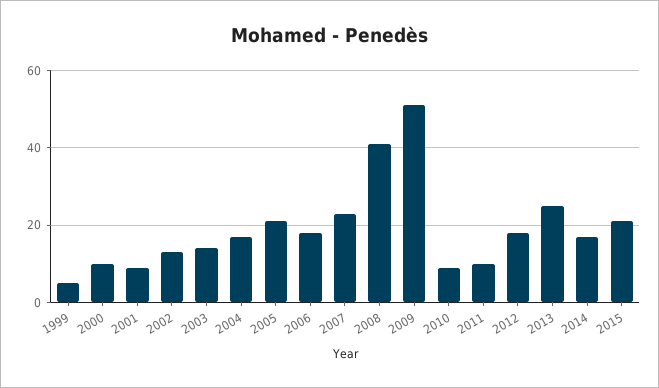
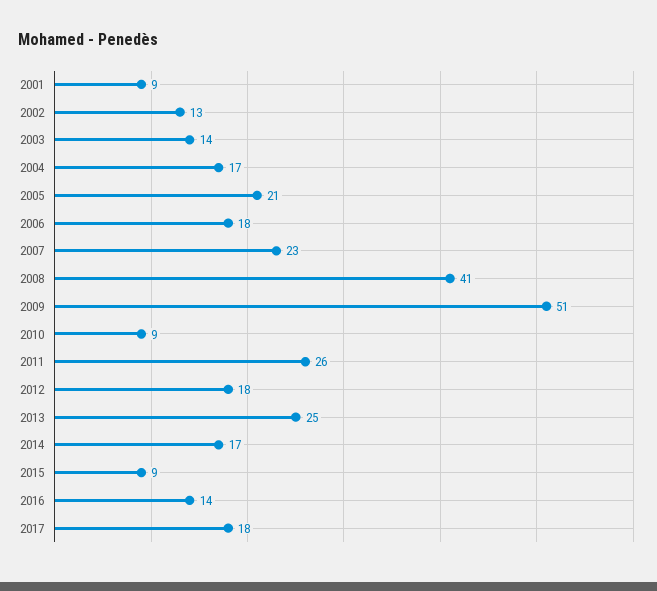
1999: 5 -> none
2000: 10 -> none
2011: 10 -> 26
2015: 20 -> 9
2016: none -> 14
2017: none -> 18

